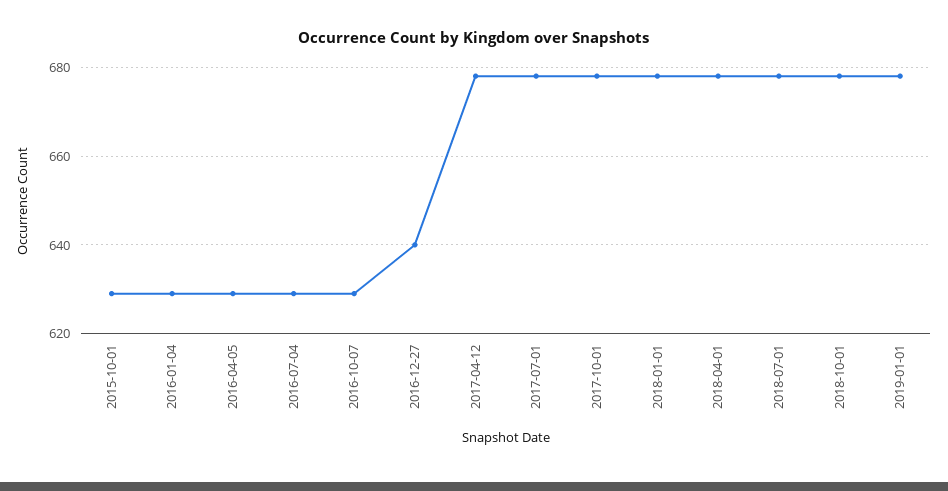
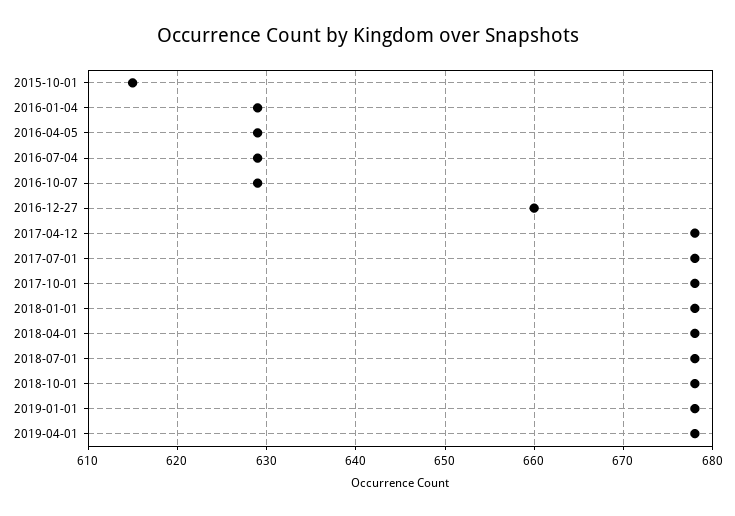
2015-10-01: 630 -> 615
2016-12-27: 640 -> 660
2019-04-01: none -> 678

